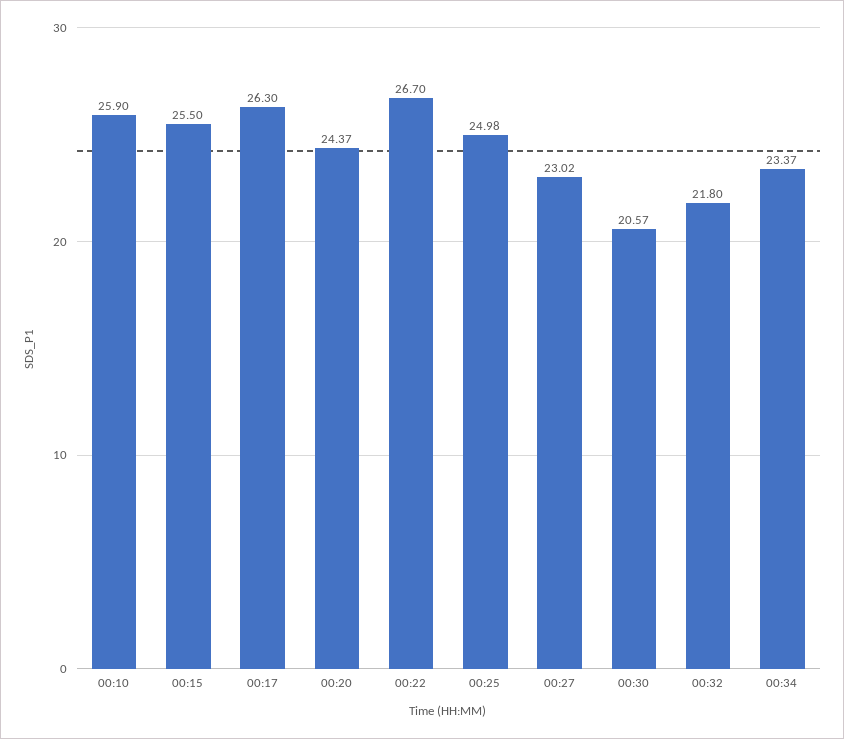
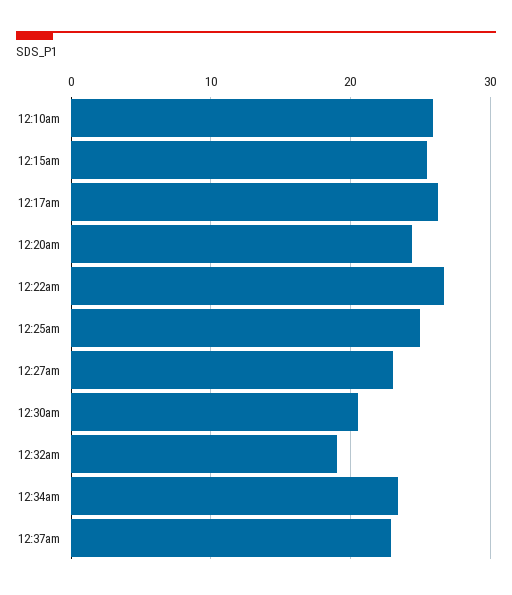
00:32: 21.8 -> 19
12:37am: none -> 23

